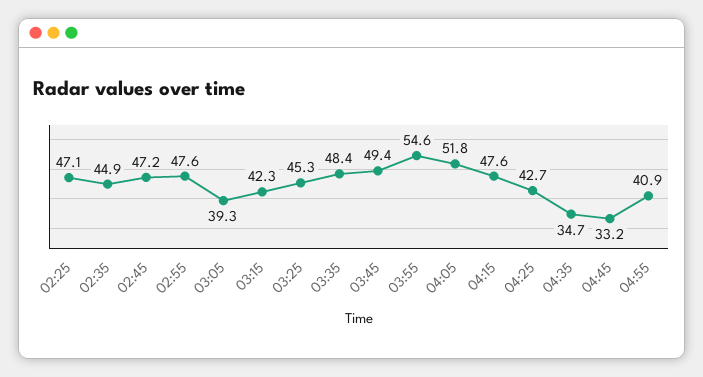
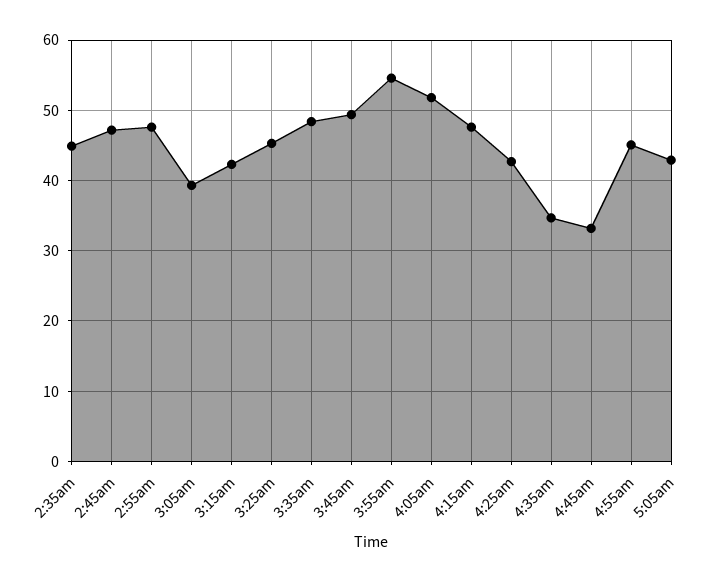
02:25: 47.1 -> none
04:55: 40.9 -> 45
5:05am: none -> 43

